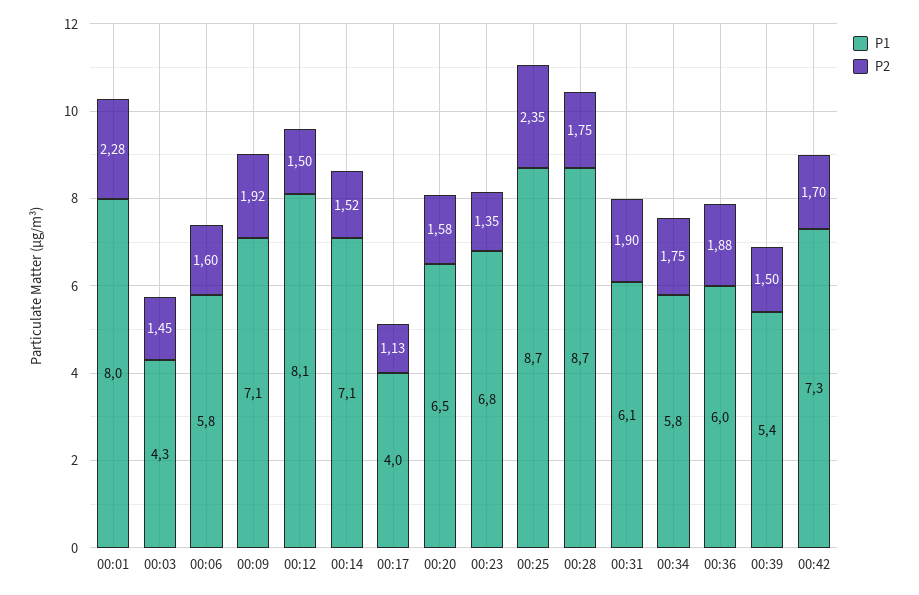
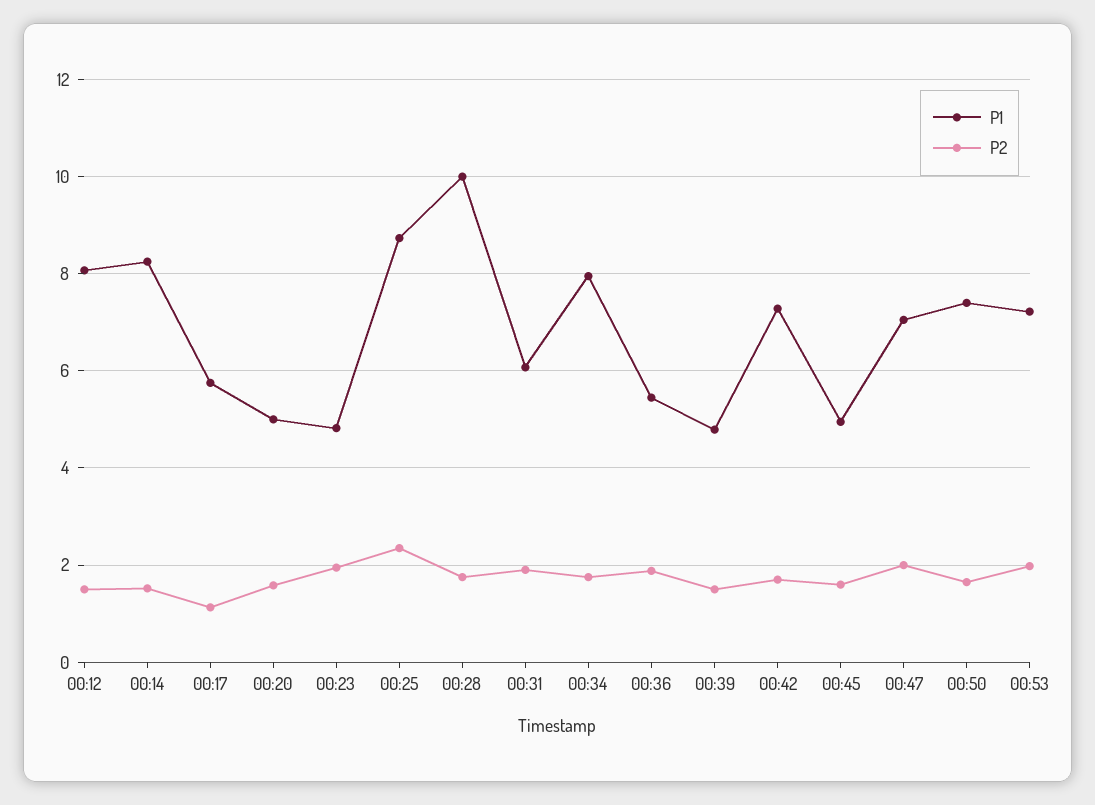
P1, 00:01: 8 -> none
P2, 00:01: 2.28 -> none
P1, 00:03: 4.3 -> none
P2, 00:03: 1.45 -> none
P1, 00:06: 5.8 -> none
P2, 00:06: 1.6 -> none
P1, 00:09: 7.1 -> none
P2, 00:09: 1.92 -> none
P1, 00:14: 7.1 -> 8.2
P1, 00:17: 4 -> 5.8
P1, 00:20: 6.5 -> 5
P1, 00:23: 6.8 -> 4.8
P2, 00:23: 1.35 -> 2
P1, 00:28: 8.7 -> 10
P1, 00:34: 5.8 -> 8
P1, 00:36: 6 -> 5.4
P1, 00:39: 5.4 -> 4.8
P1, 00:45: none -> 5
P2, 00:45: none -> 1.6
P1, 00:47: none -> 7
P2, 00:47: none -> 2
P1, 00:50: none -> 7.4
P2, 00:50: none -> 1.6
P1, 00:53: none -> 7.2
P2, 00:53: none -> 2

